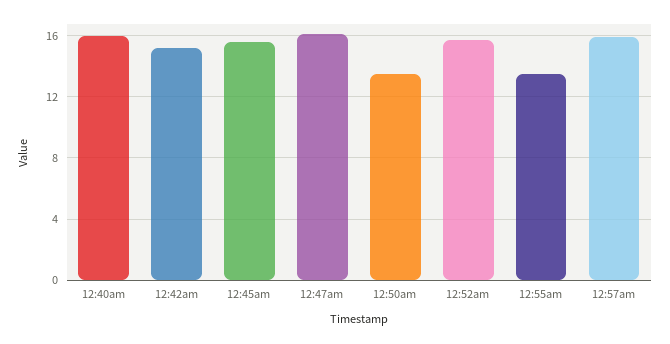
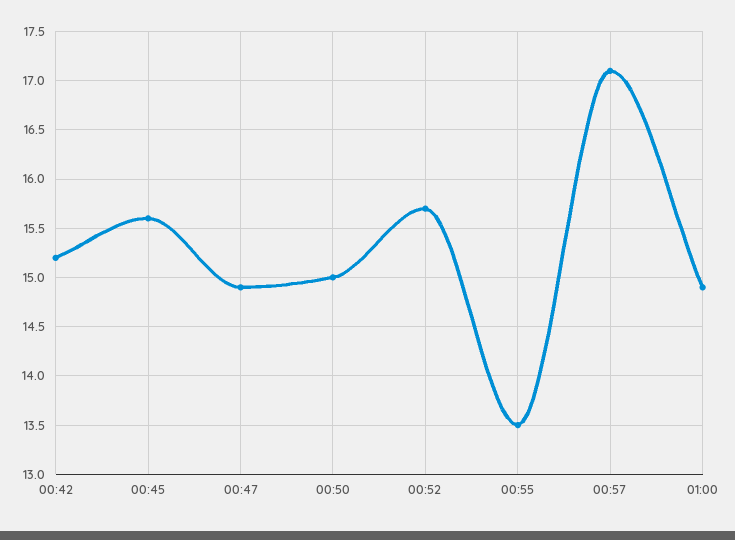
12:40am: 16 -> none
12:47am: 16 -> 14.9
12:50am: 13.5 -> 15
12:57am: 16 -> 17.1
01:00: none -> 14.9

